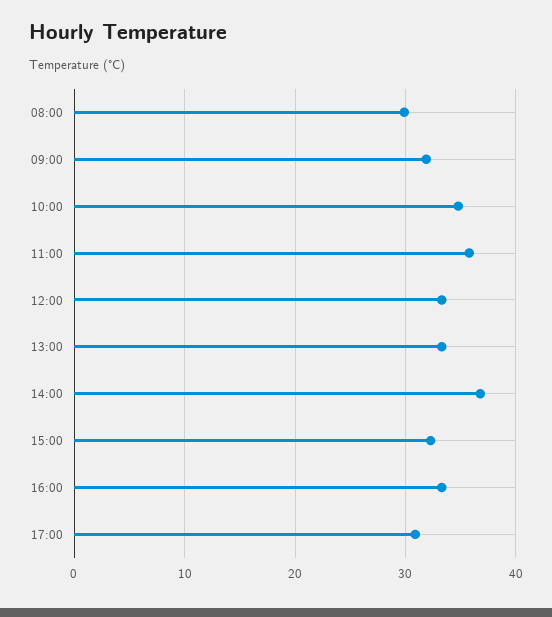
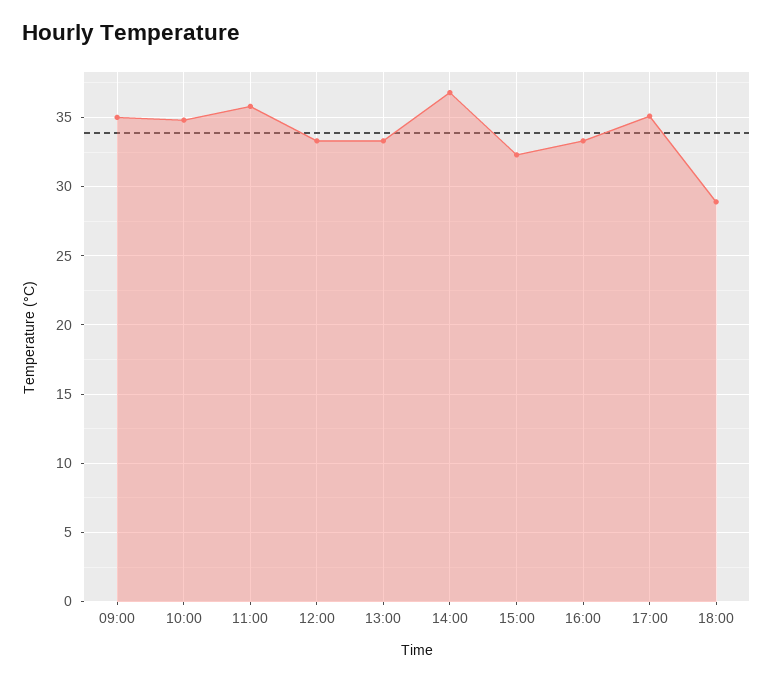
08:00: 30 -> none
09:00: 32 -> 35
17:00: 31 -> 35
18:00: none -> 29

